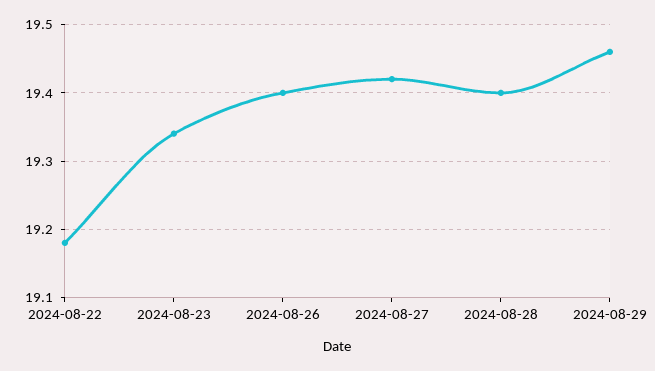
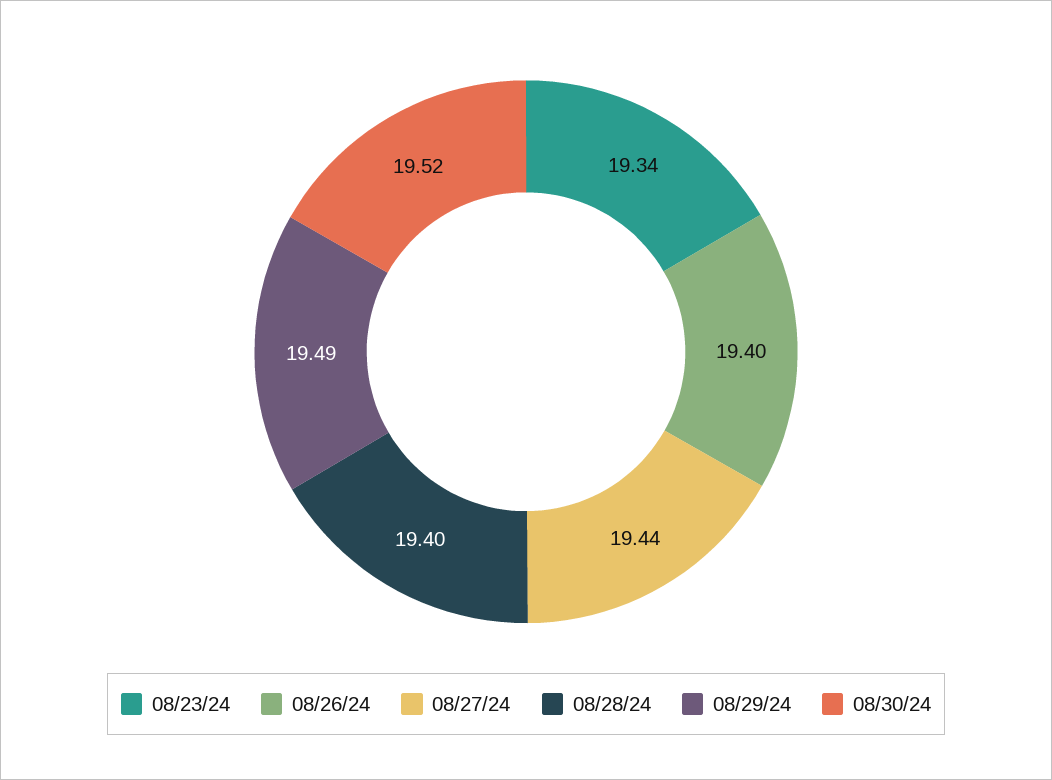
2024-08-22: 19.18 -> none
2024-08-27: 19.42 -> 19.44
2024-08-29: 19.46 -> 19.49
08/30/24: none -> 19.52

